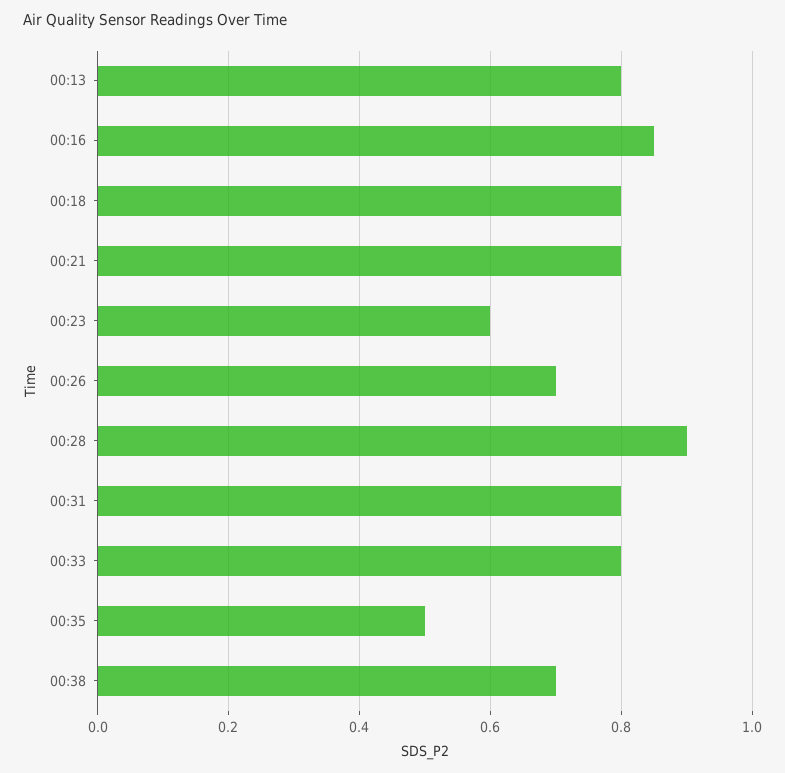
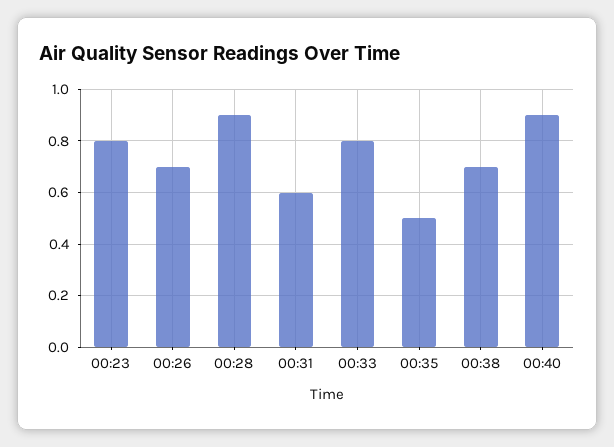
00:13: 0.8 -> none
00:16: 0.85 -> none
00:18: 0.8 -> none
00:21: 0.8 -> none
00:23: 0.6 -> 0.8
00:31: 0.8 -> 0.6
00:40: none -> 0.9

